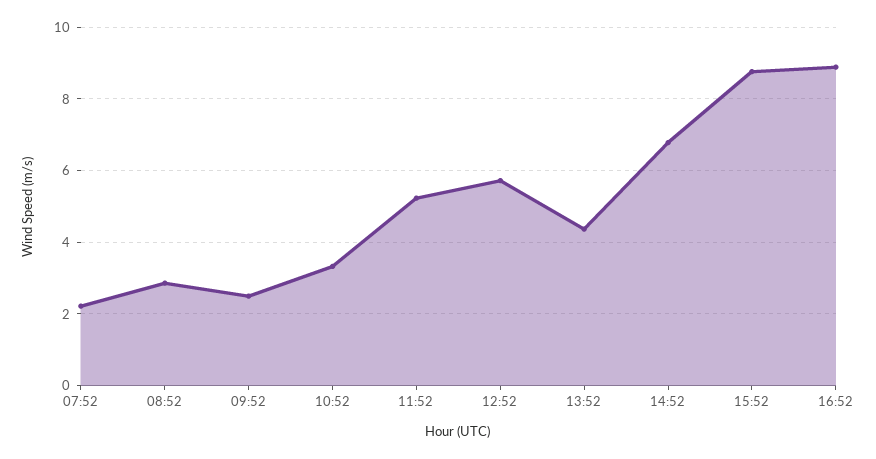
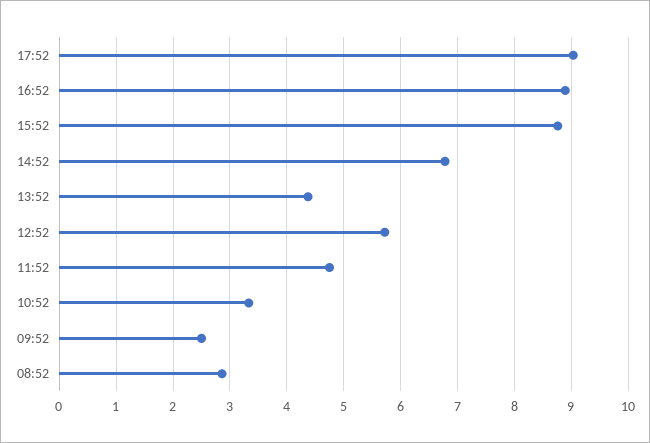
07:52: 2.2 -> none
11:52: 5.2 -> 4.8
17:52: none -> 9

